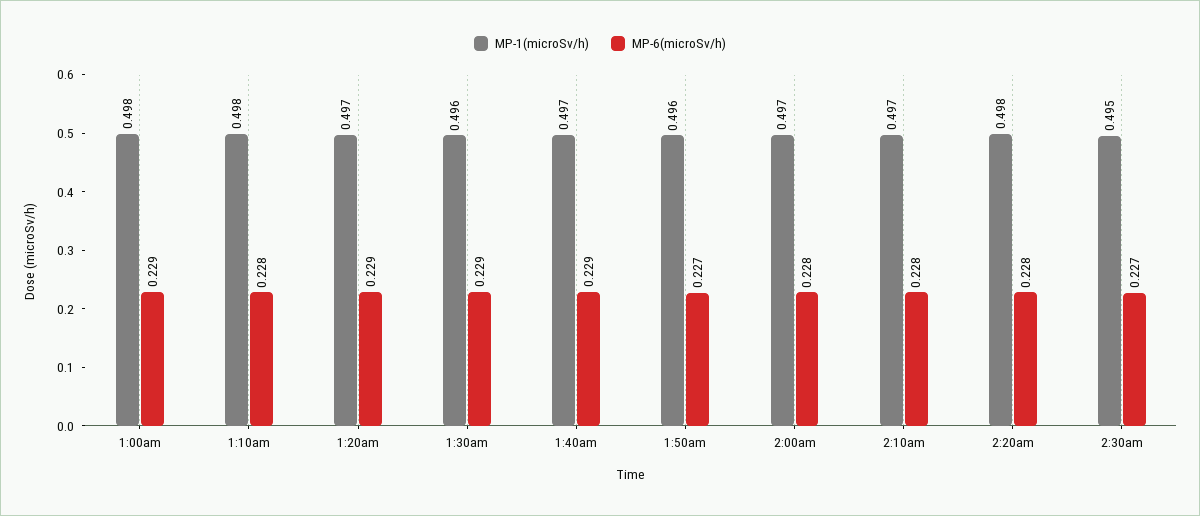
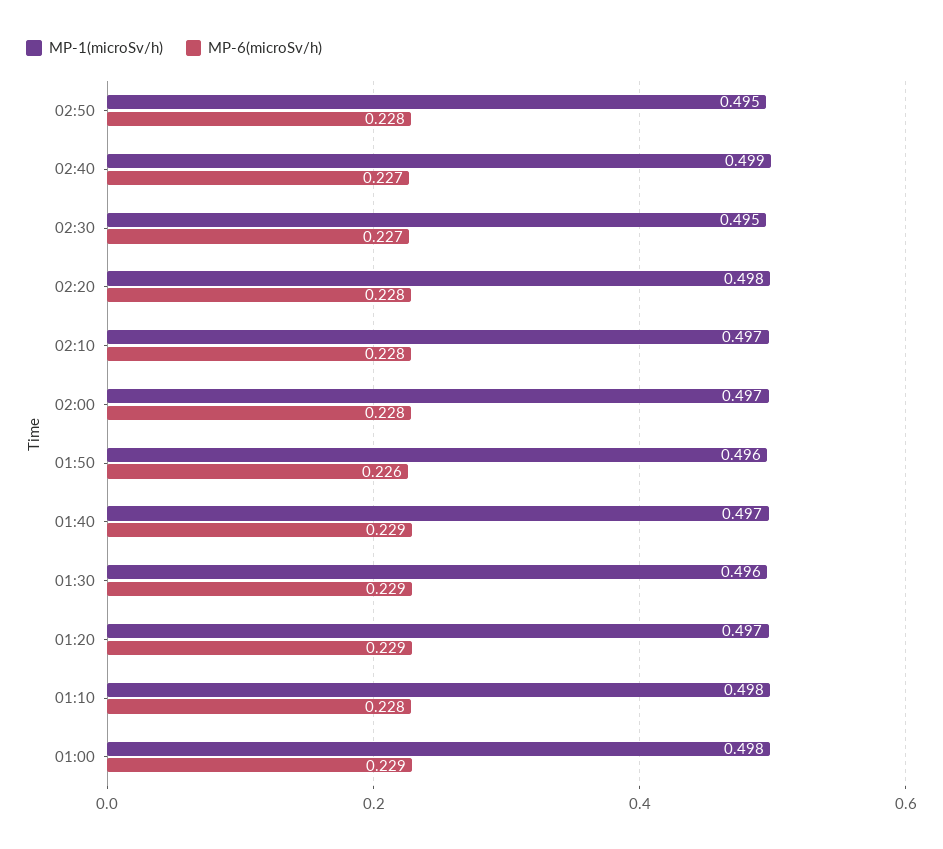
MP-6(microSv/h), 1:50am: 0.227 -> 0.226
MP-1(microSv/h), 02:50: none -> 0.495
MP-6(microSv/h), 02:50: none -> 0.228
MP-1(microSv/h), 02:40: none -> 0.499
MP-6(microSv/h), 02:40: none -> 0.227

